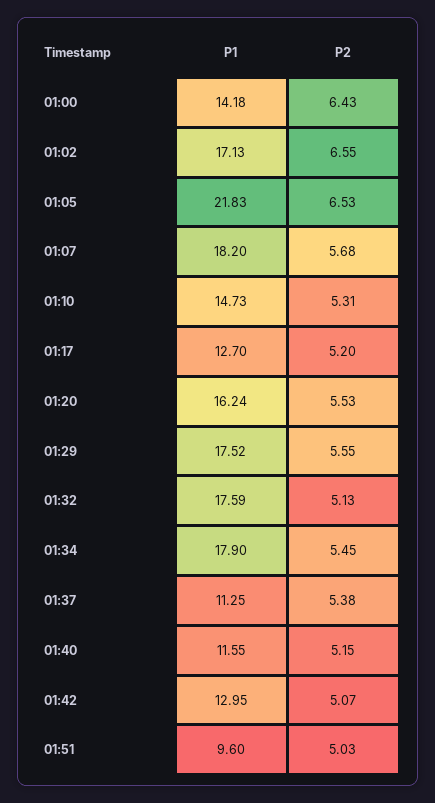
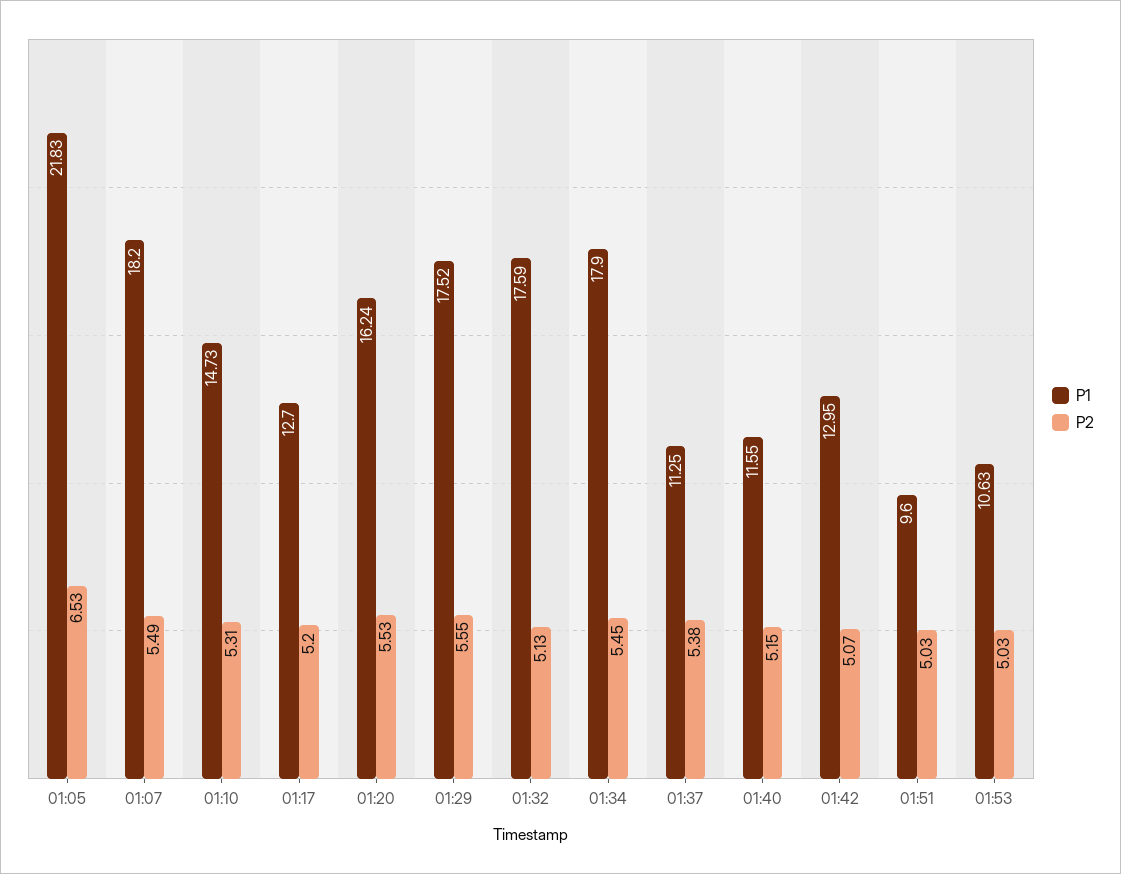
P1, 01:00: 14.18 -> none
P2, 01:00: 6.43 -> none
P1, 01:02: 17.13 -> none
P2, 01:02: 6.55 -> none
P2, 01:07: 5.68 -> 5.49
P1, 01:53: none -> 10.63
P2, 01:53: none -> 5.03

